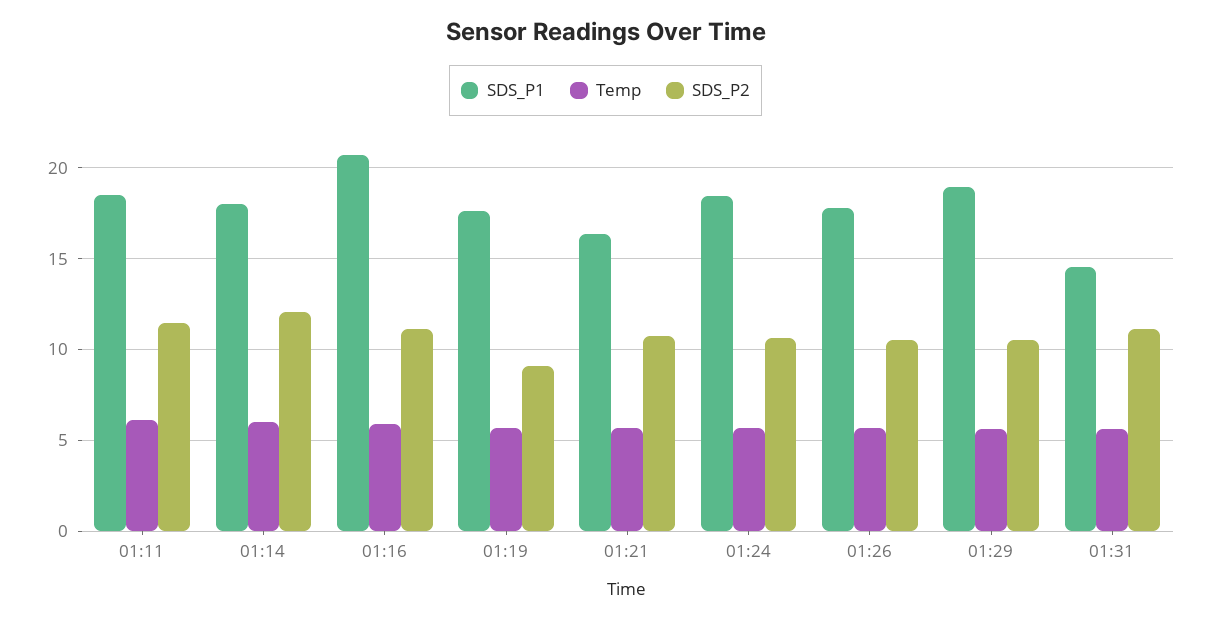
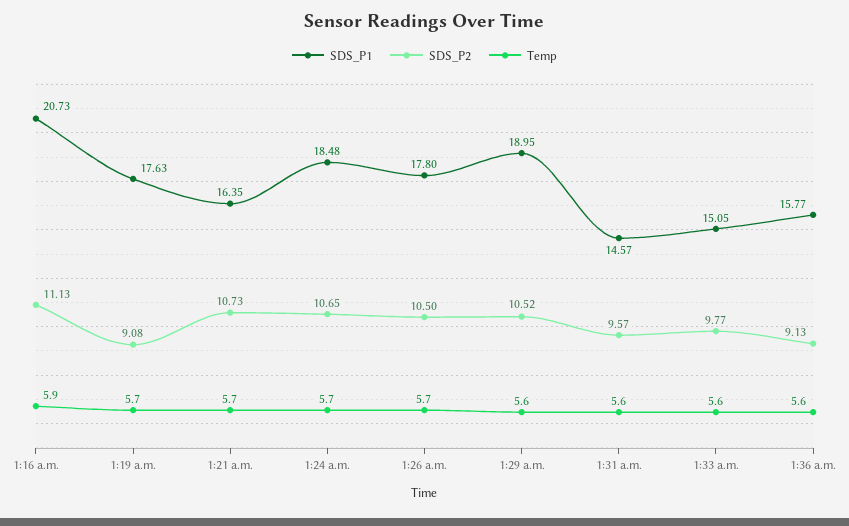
SDS_P1, 01:11: 18.5 -> none
Temp, 01:11: 6 -> none
SDS_P2, 01:11: 11.5 -> none
SDS_P1, 01:14: 18 -> none
Temp, 01:14: 6 -> none
SDS_P2, 01:14: 12 -> none
SDS_P2, 01:31: 11 -> 9.57
SDS_P1, 1:33 a.m.: none -> 15.05
SDS_P2, 1:33 a.m.: none -> 9.77
Temp, 1:33 a.m.: none -> 5.6
SDS_P1, 1:36 a.m.: none -> 15.77
SDS_P2, 1:36 a.m.: none -> 9.13
Temp, 1:36 a.m.: none -> 5.6

